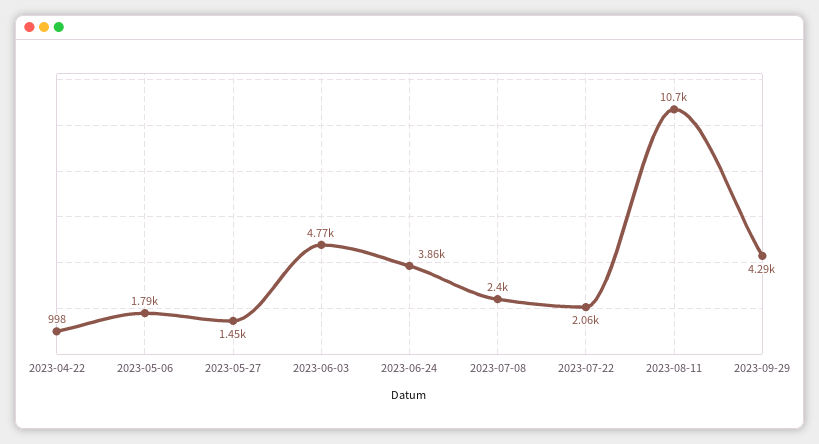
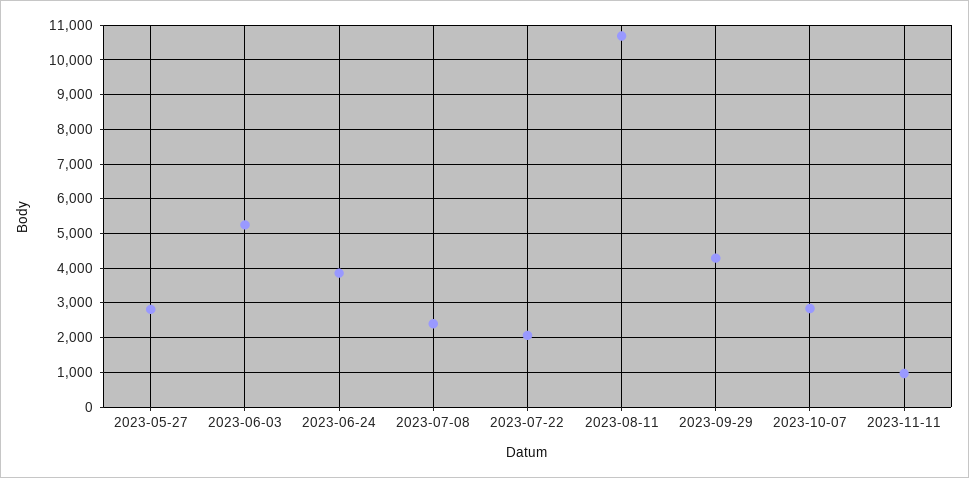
2023-04-22: 998 -> none
2023-05-06: 1790 -> none
2023-05-27: 1450 -> 2800
2023-06-03: 4770 -> 5200
2023-10-07: none -> 2800
2023-11-11: none -> 1000

